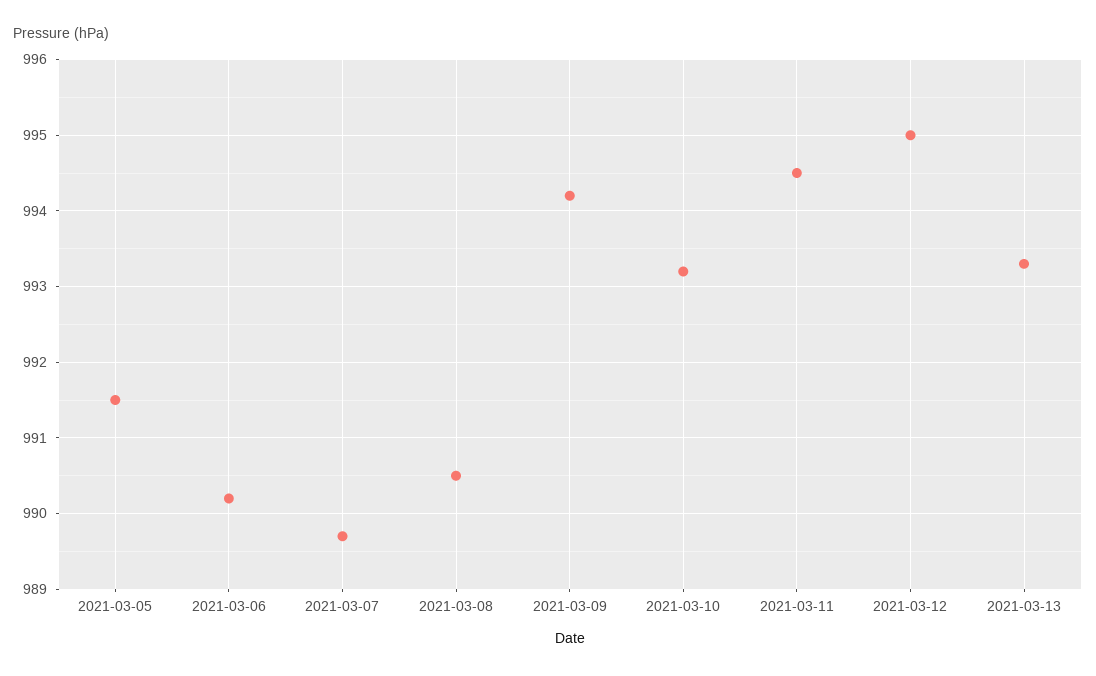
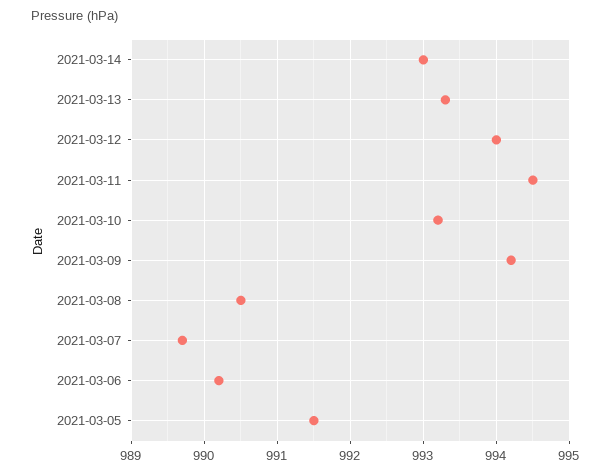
2021-03-12: 995 -> 994
2021-03-14: none -> 993

